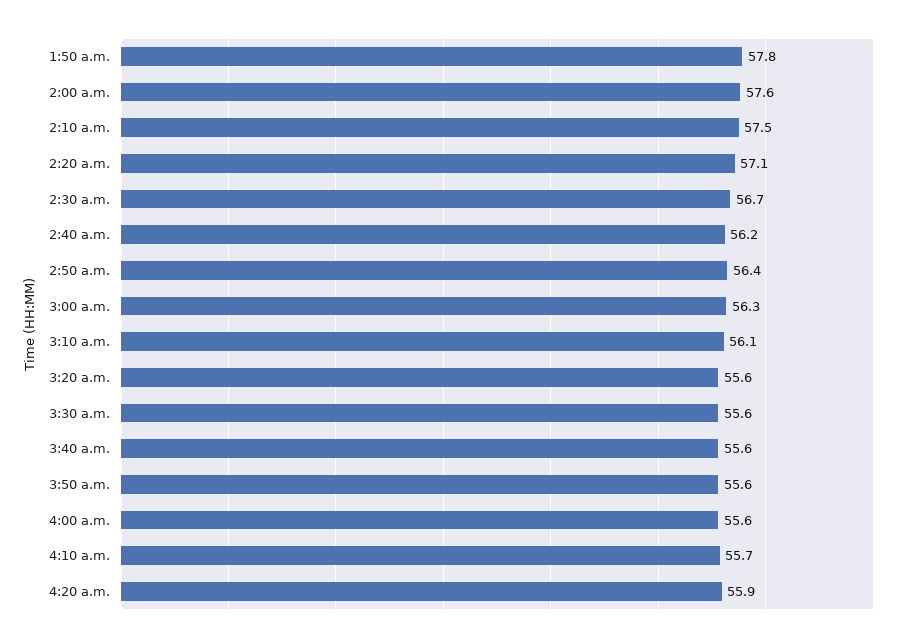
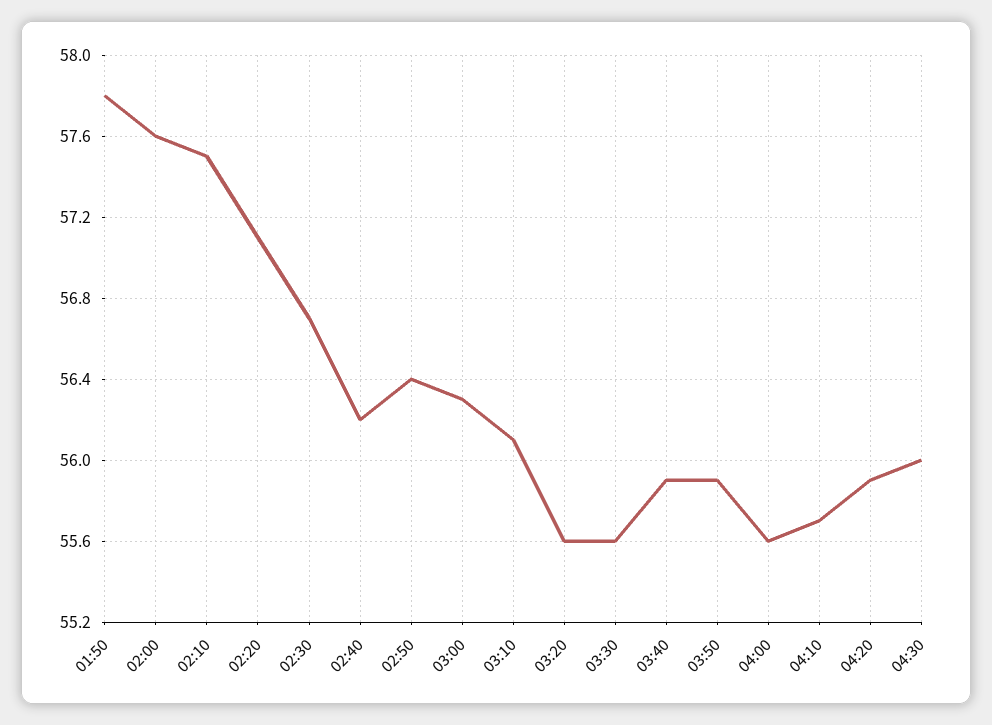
3:40 a.m.: 55.6 -> 55.9
3:50 a.m.: 55.6 -> 55.9
04:30: none -> 56

